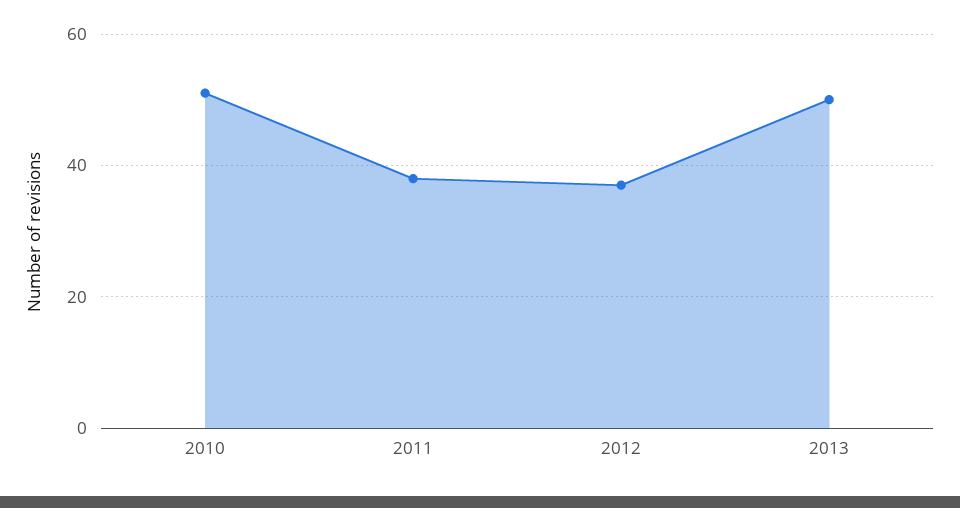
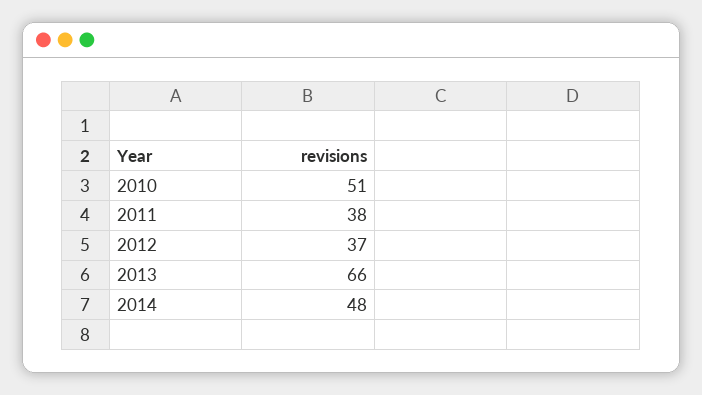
2013: 50 -> 66
2014: none -> 48

